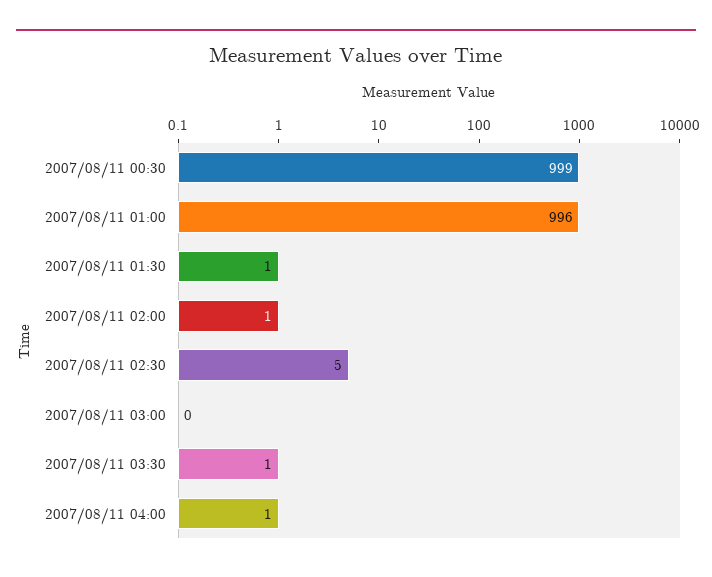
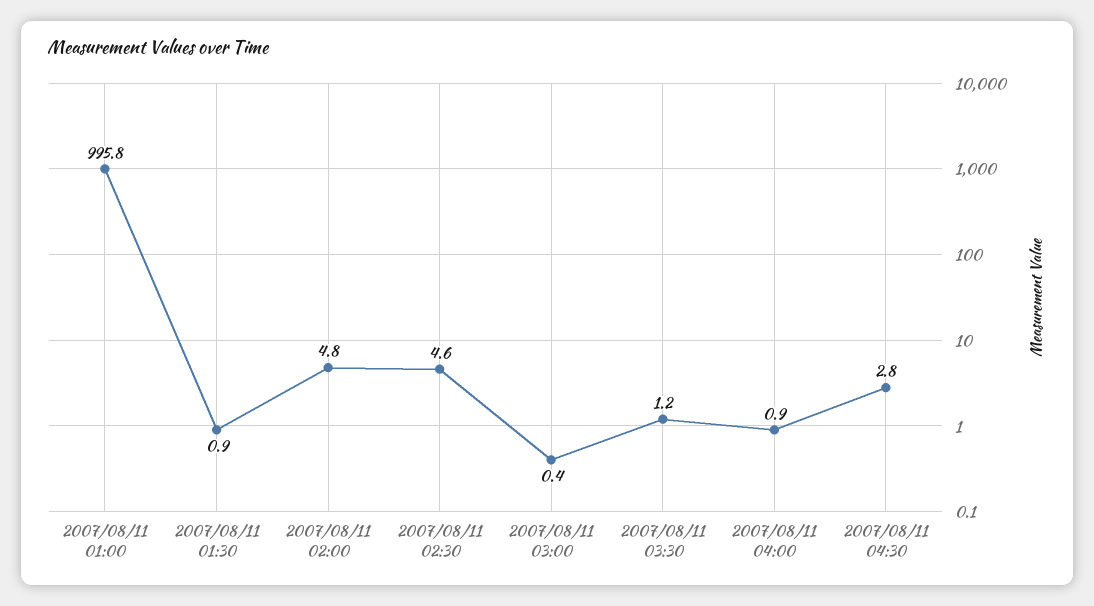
2007/08/11 00:30: 999 -> none
2007/08/11 02:00: 1 -> 4.8
2007/08/11 04:30: none -> 2.8

